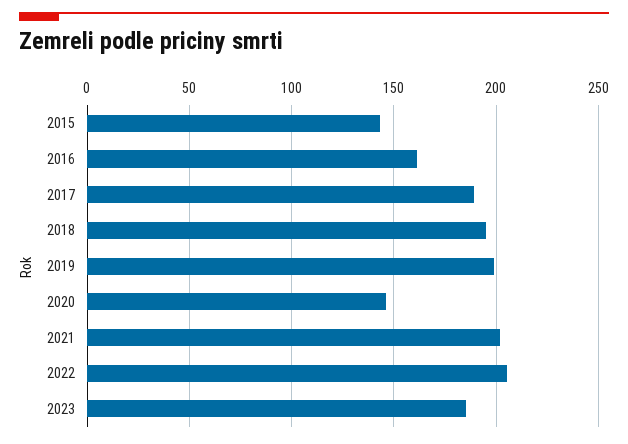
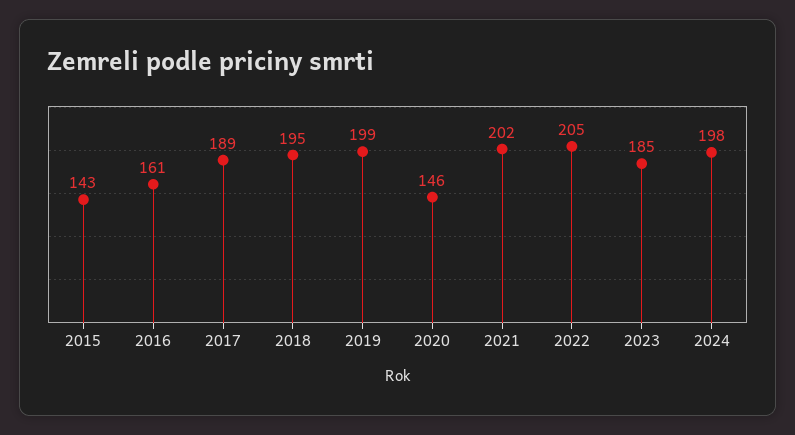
2024: none -> 198

